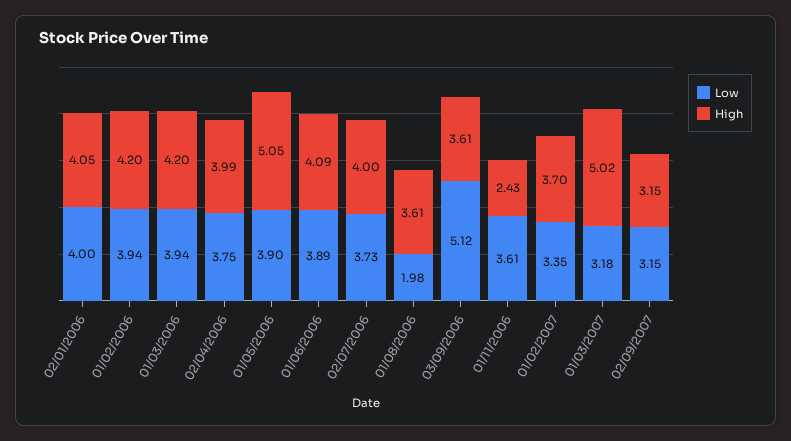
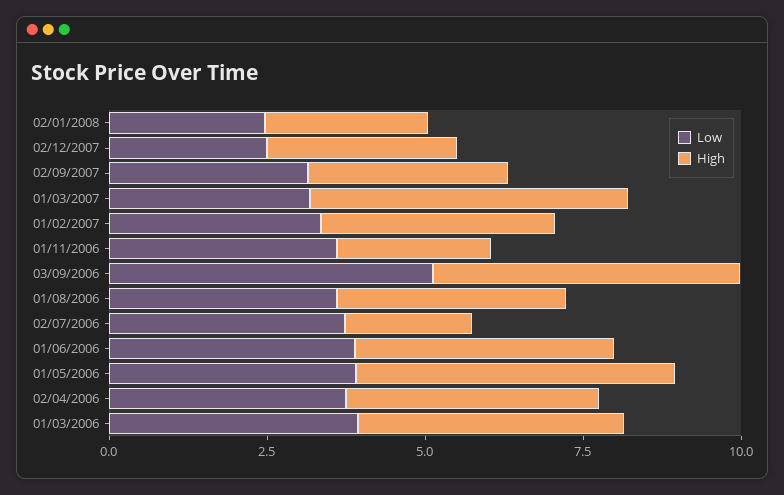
Low, 02/01/2006: 4 -> none
High, 02/01/2006: 4.05 -> none
Low, 01/02/2006: 3.94 -> none
High, 01/02/2006: 4.2 -> none
High, 02/07/2006: 4 -> 2
Low, 01/08/2006: 1.98 -> 3.5
High, 03/09/2006: 3.61 -> 5
Low, 02/01/2008: none -> 2.5
High, 02/01/2008: none -> 2.5
Low, 02/12/2007: none -> 2.5
High, 02/12/2007: none -> 3

